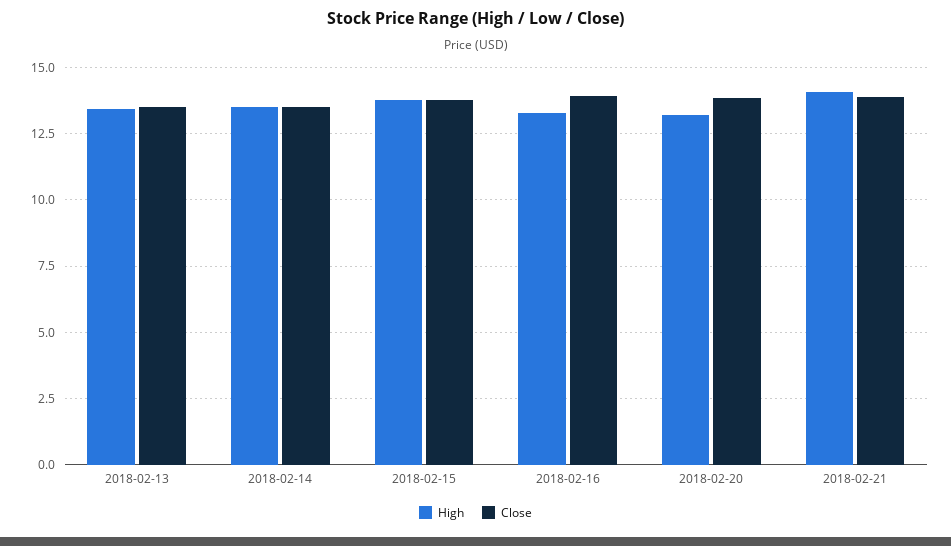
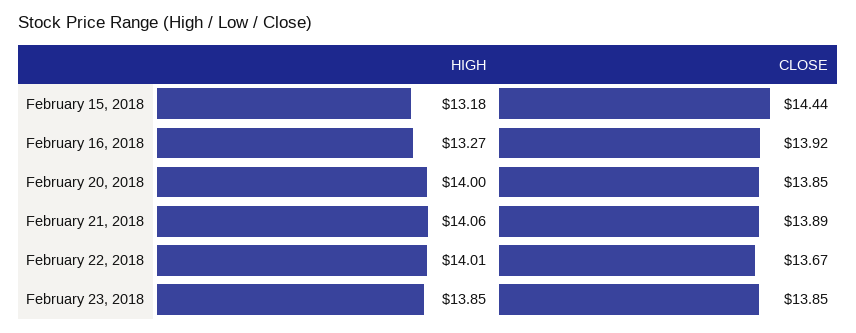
High, 2018-02-13: 13.5 -> none
Close, 2018-02-13: 13.5 -> none
High, 2018-02-14: 13.5 -> none
Close, 2018-02-14: 13.5 -> none
High, 2018-02-15: 13.75 -> 13.18
Close, 2018-02-15: 13.75 -> 14.44
High, 2018-02-20: 13.25 -> 14
High, February 22, 2018: none -> 14.01
Close, February 22, 2018: none -> 13.67
High, February 23, 2018: none -> 13.85
Close, February 23, 2018: none -> 13.85

